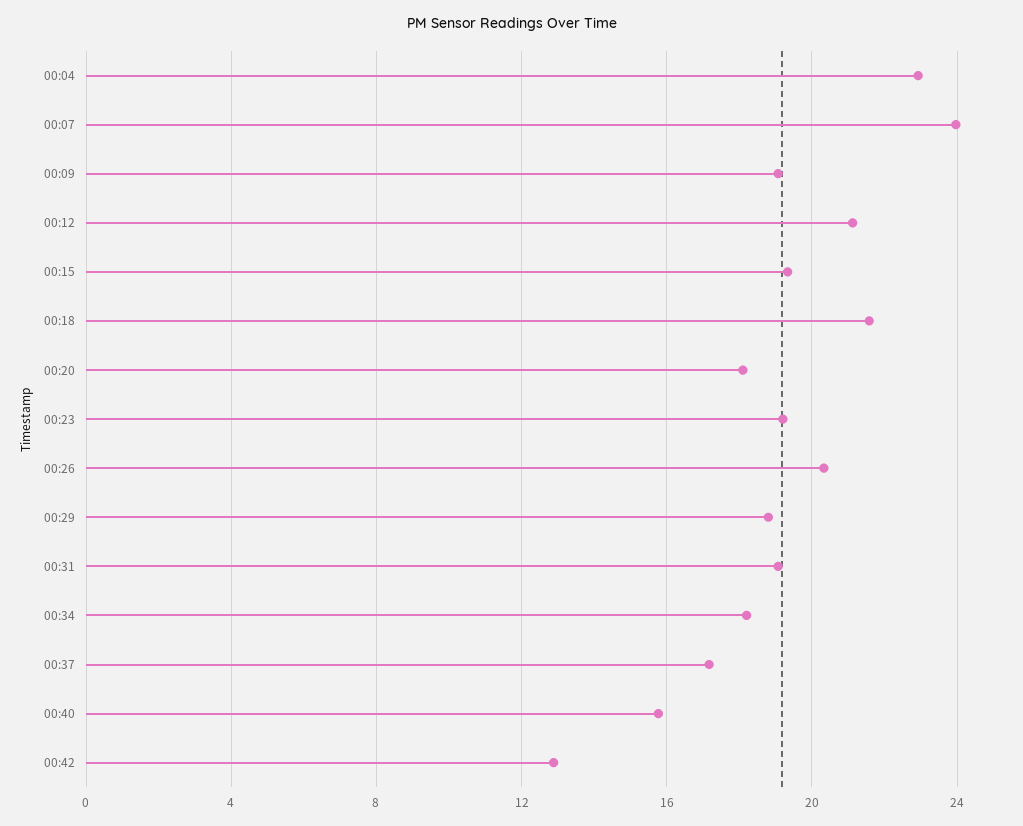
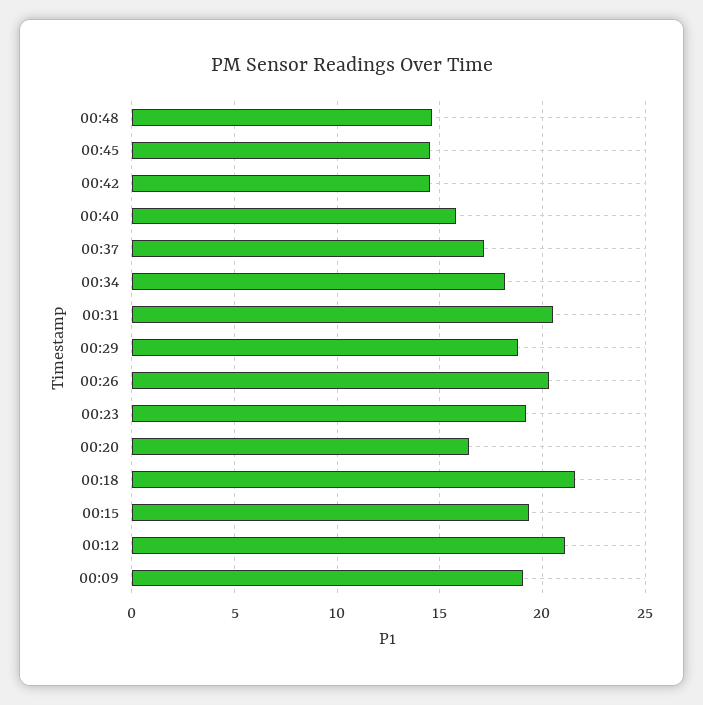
00:04: 23 -> none
00:07: 24 -> none
00:20: 18 -> 16.5
00:31: 19 -> 20.5
00:42: 13 -> 14.5
00:48: none -> 14.5
00:45: none -> 14.5

